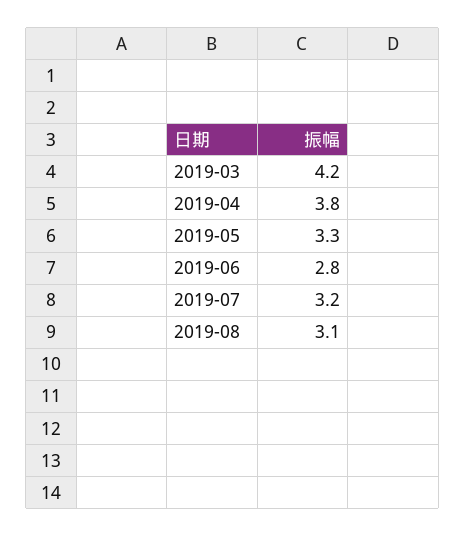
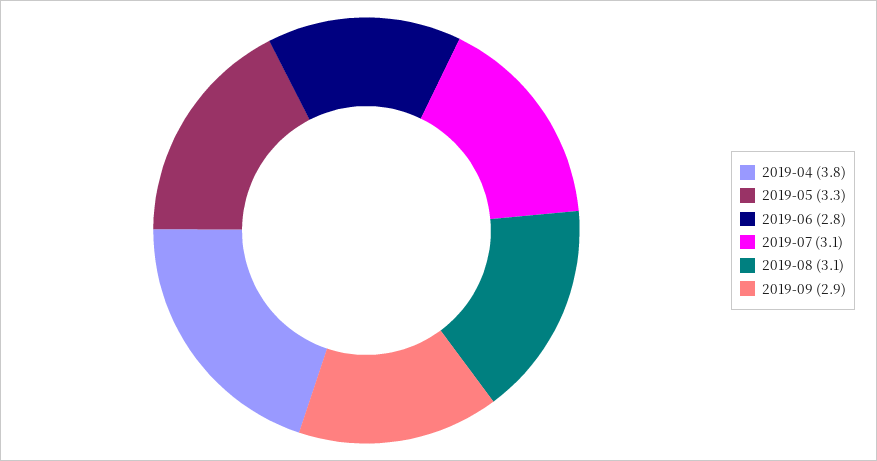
2019-03: 4.2 -> none
2019-07: 3.2 -> 3.1
2019-09: none -> 2.9

